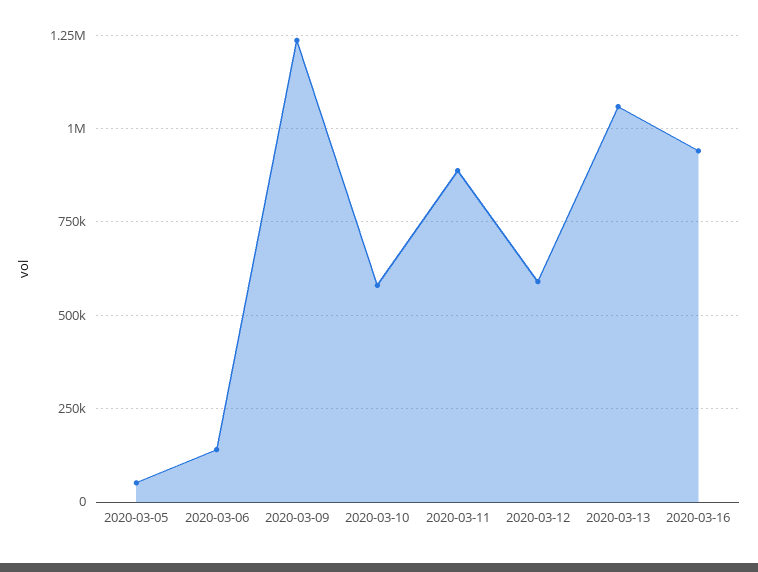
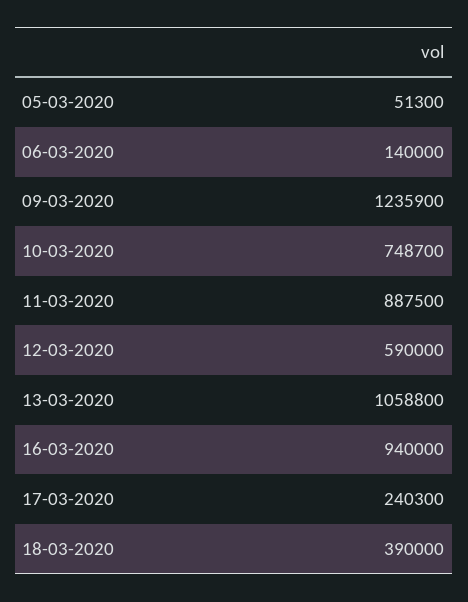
2020-03-10: 575000 -> 748700
17-03-2020: none -> 240300
18-03-2020: none -> 390000

